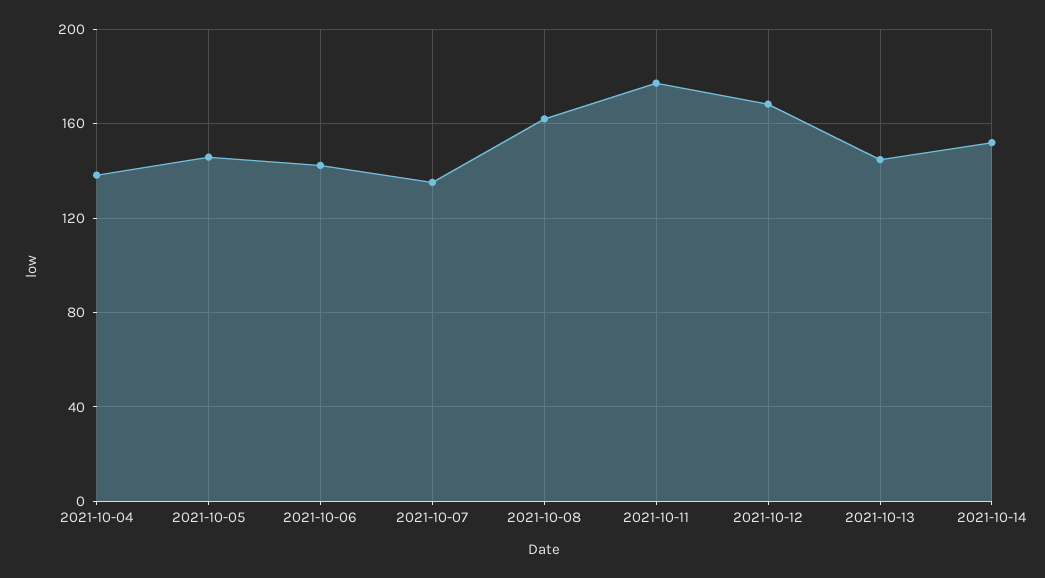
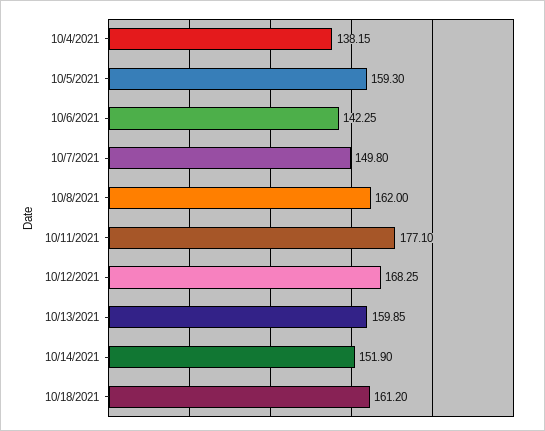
2021-10-05: 145 -> 159.3
2021-10-07: 135 -> 149.8
2021-10-13: 145 -> 159.85
10/18/2021: none -> 161.2

